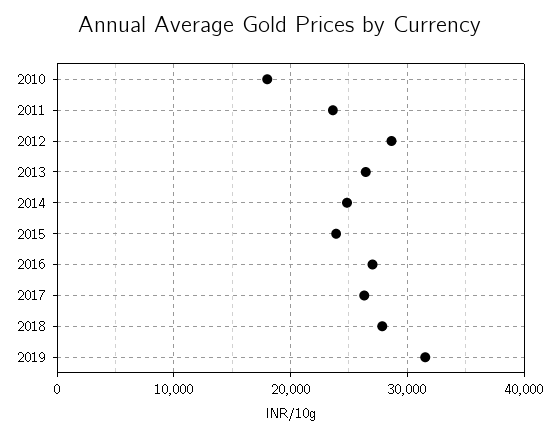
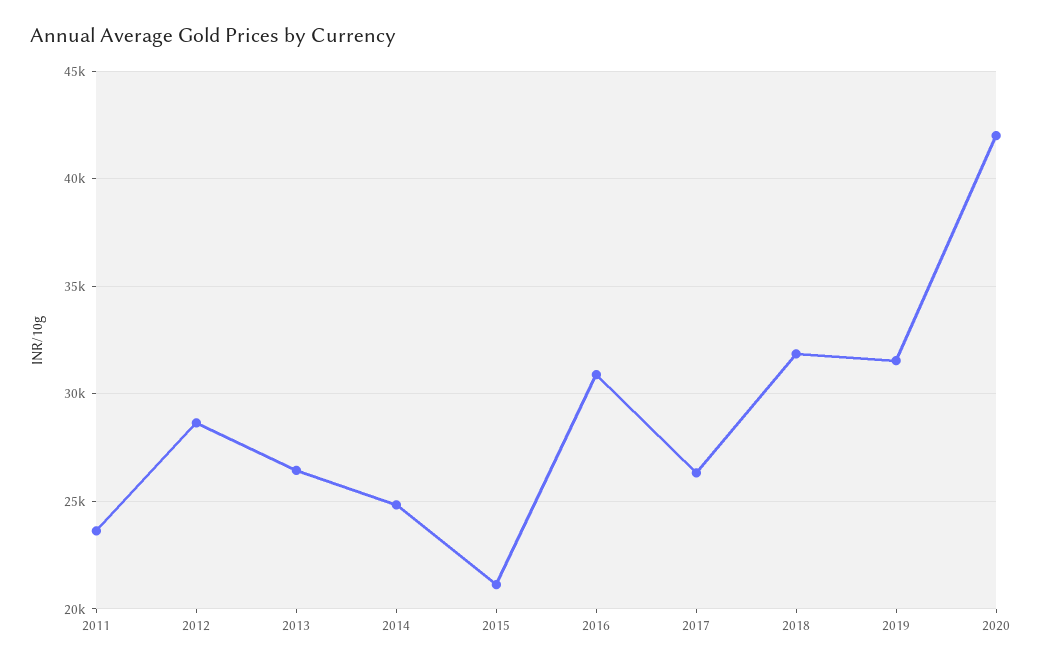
2010: 18000 -> none
2015: 24000 -> 21000
2016: 27000 -> 31000
2018: 28000 -> 32000
2020: none -> 42000

